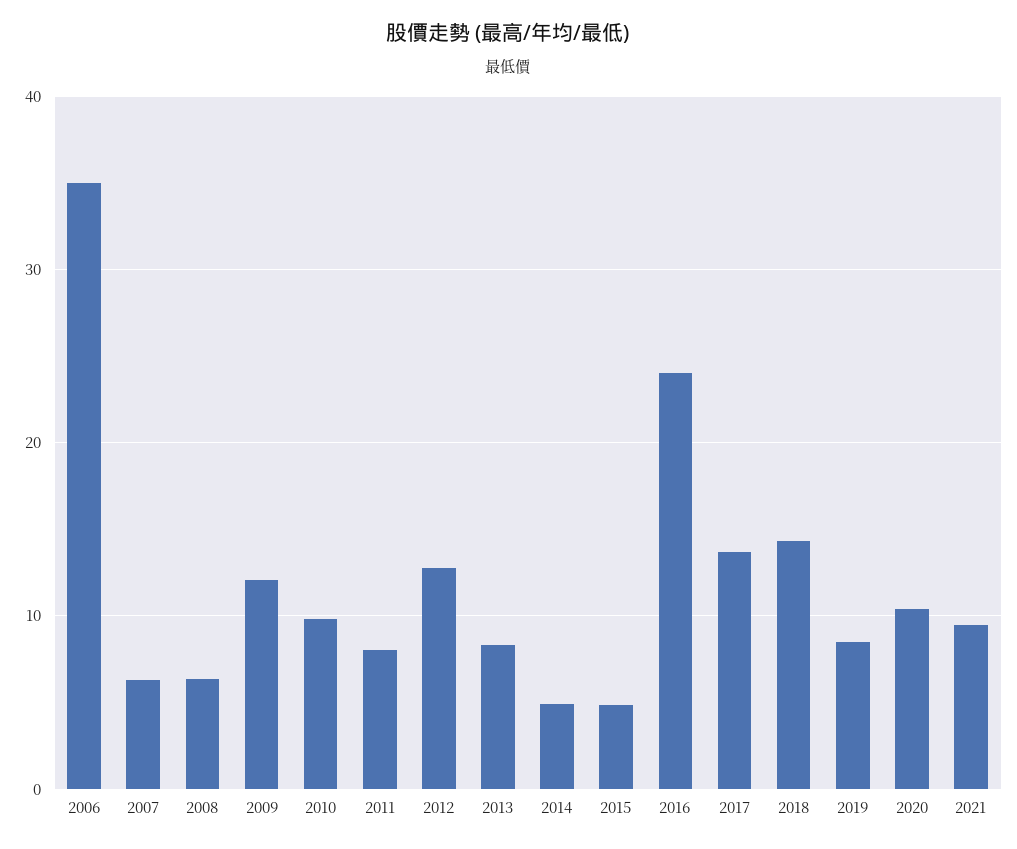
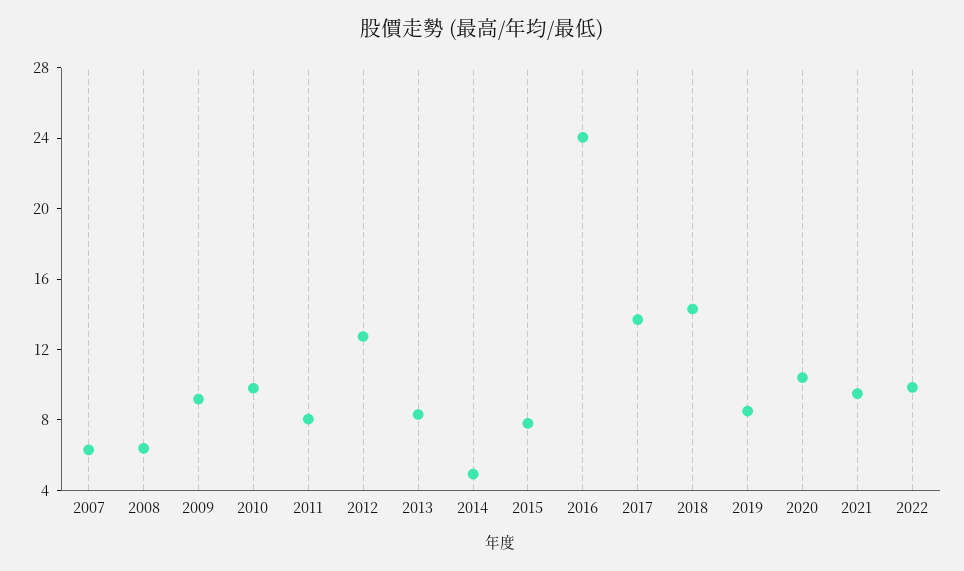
2006: 35 -> none
2009: 12 -> 9
2015: 5 -> 8
2022: none -> 10

